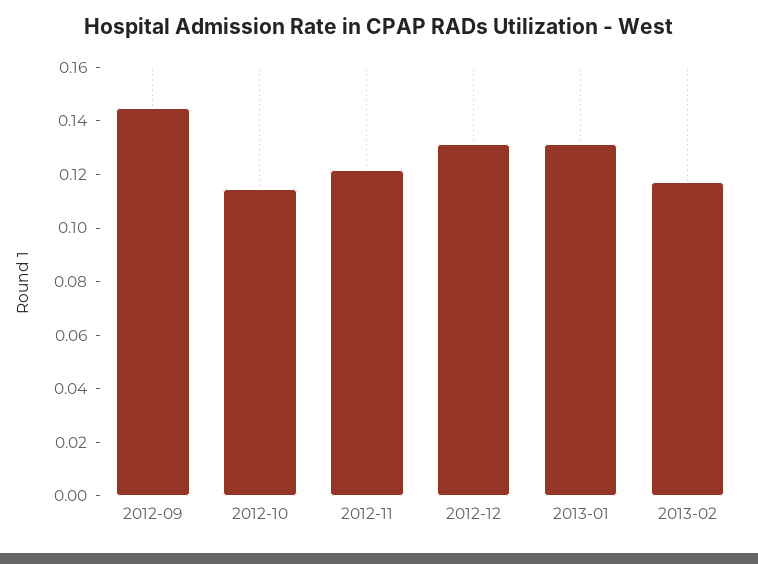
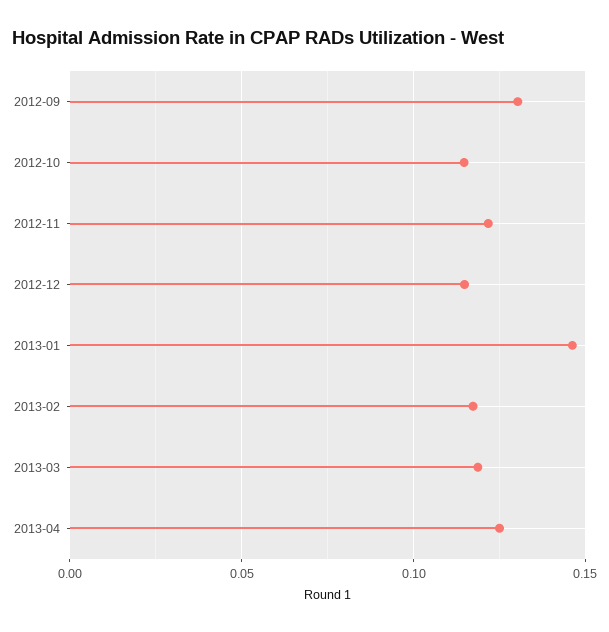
2012-09: 0.145 -> 0.13
2012-12: 0.13 -> 0.115
2013-01: 0.13 -> 0.145
2013-03: none -> 0.12
2013-04: none -> 0.125

